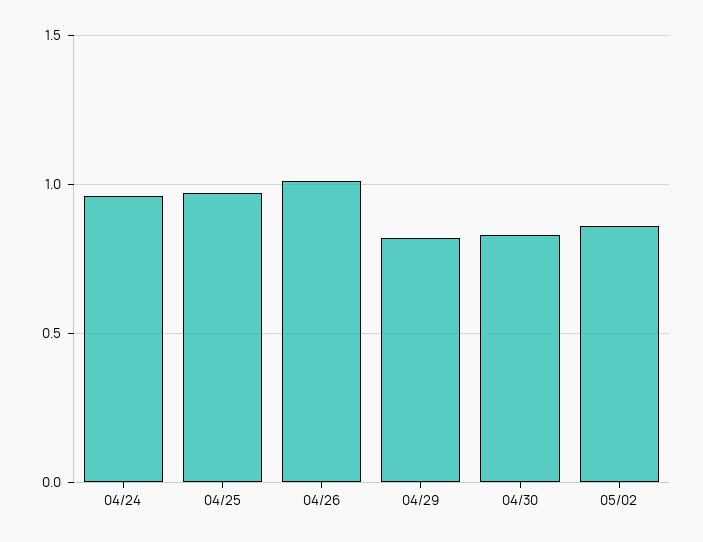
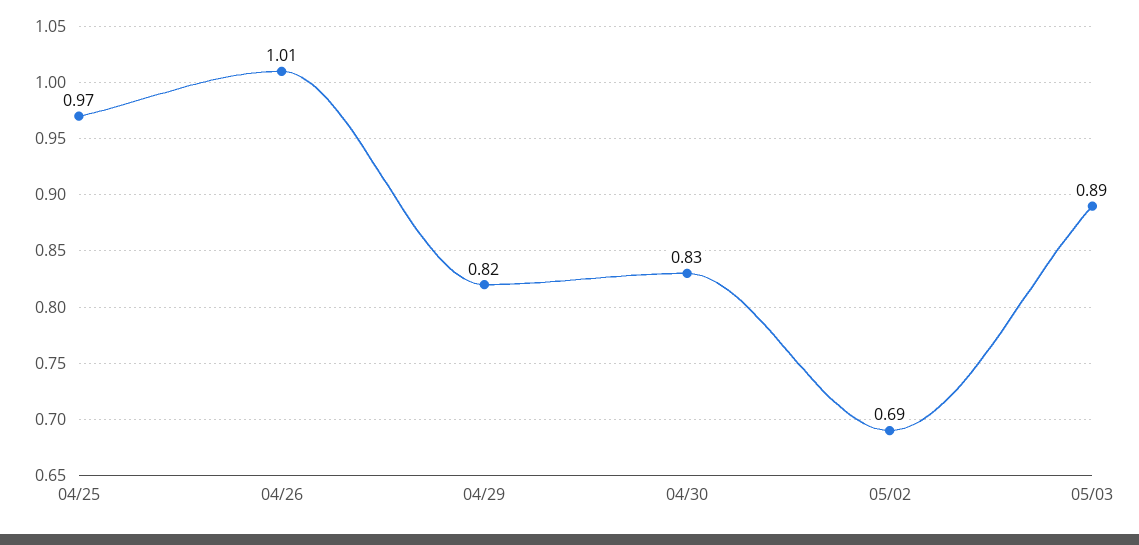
04/24: 0.95 -> none
05/02: 0.85 -> 0.69
05/03: none -> 0.89

